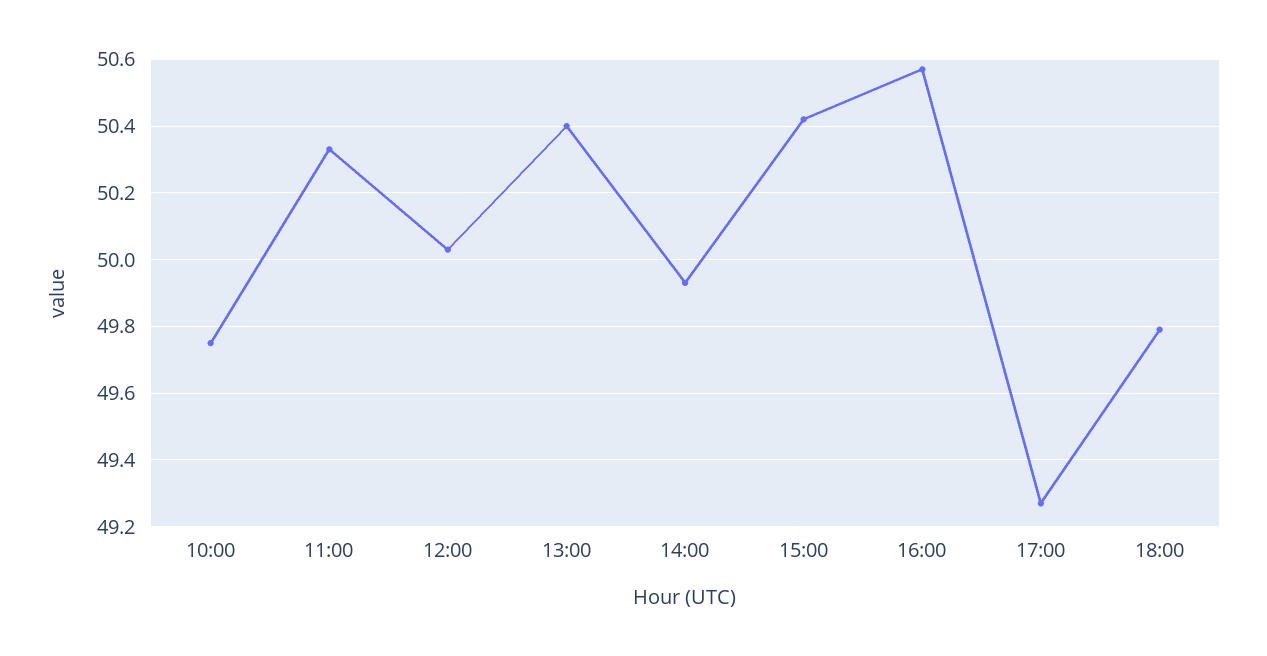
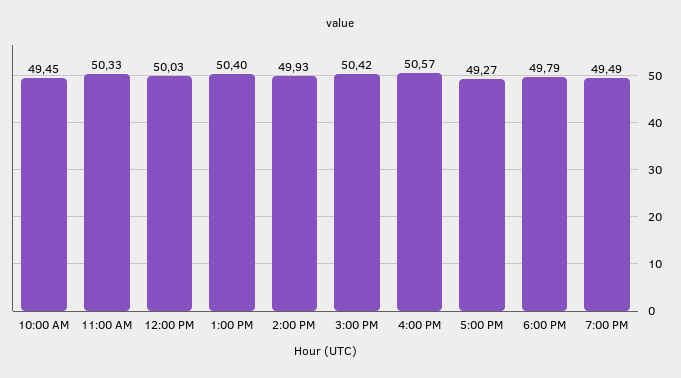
10:00: 49.75 -> 49.45
7:00 PM: none -> 49.49

